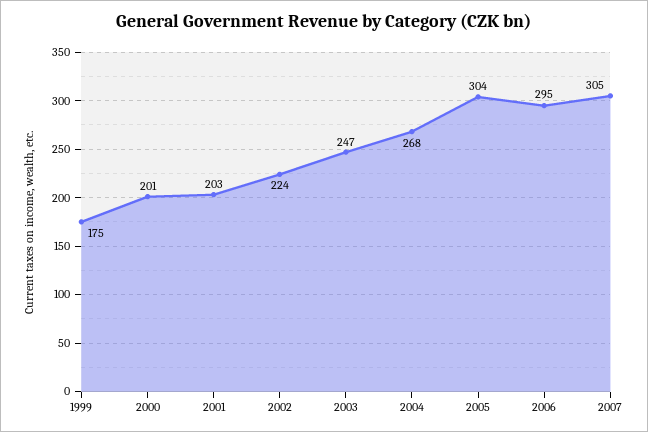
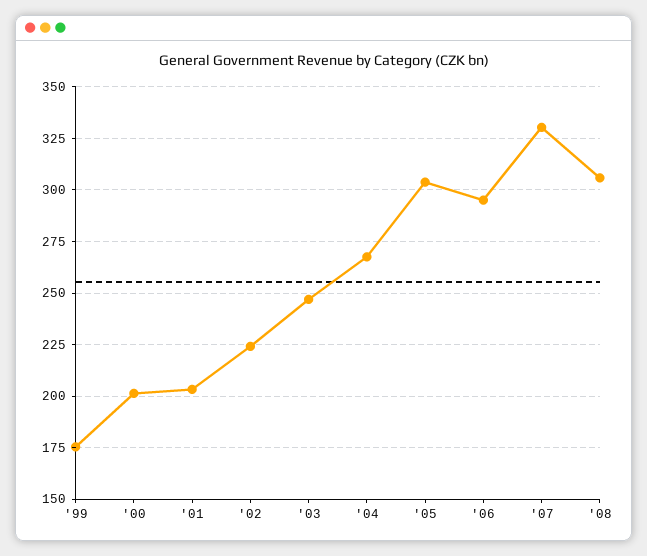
2007: 305 -> 330
'08: none -> 305

